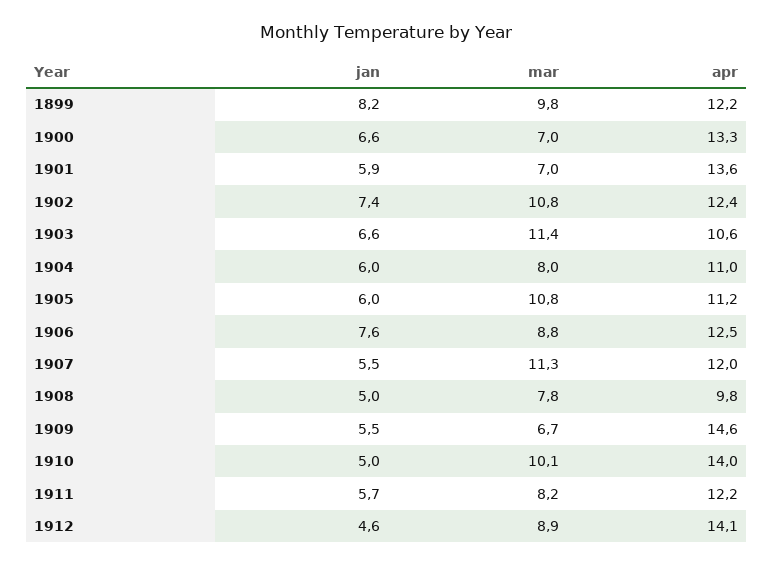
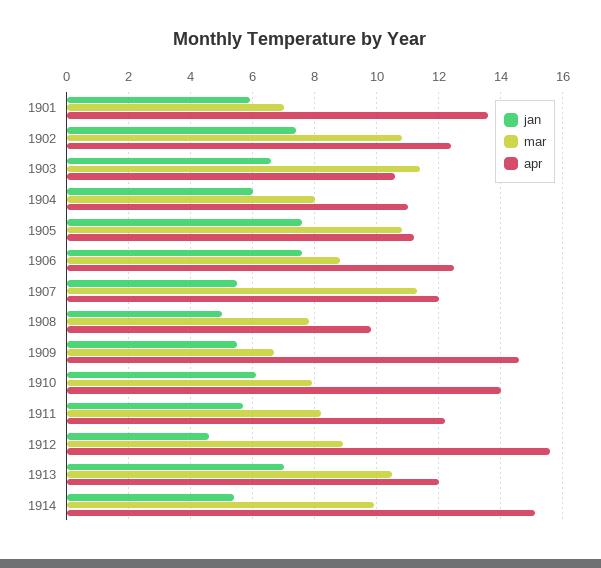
jan, 1899: 8.2 -> none
mar, 1899: 9.8 -> none
apr, 1899: 12.2 -> none
jan, 1900: 6.6 -> none
mar, 1900: 7 -> none
apr, 1900: 13.3 -> none
jan, 1905: 6 -> 7.5
jan, 1910: 5 -> 6
mar, 1910: 10.1 -> 8
apr, 1912: 14.1 -> 15.5
jan, 1913: none -> 7
mar, 1913: none -> 10.5
apr, 1913: none -> 12
jan, 1914: none -> 5.5
mar, 1914: none -> 10
apr, 1914: none -> 15

